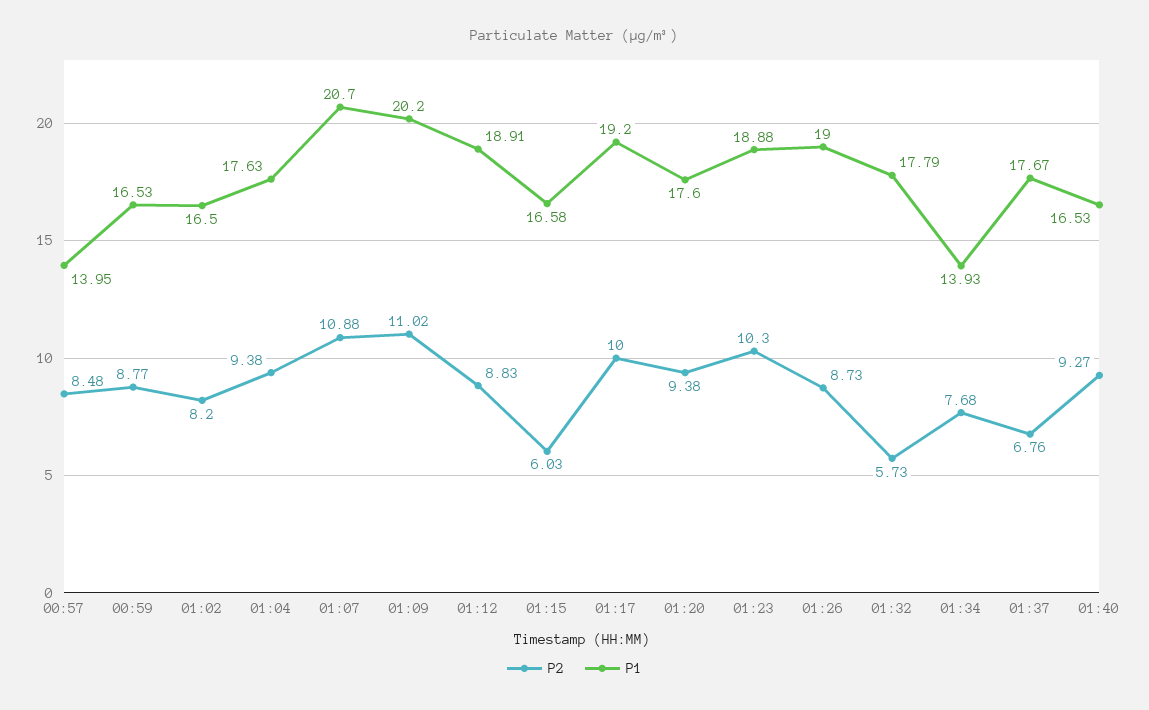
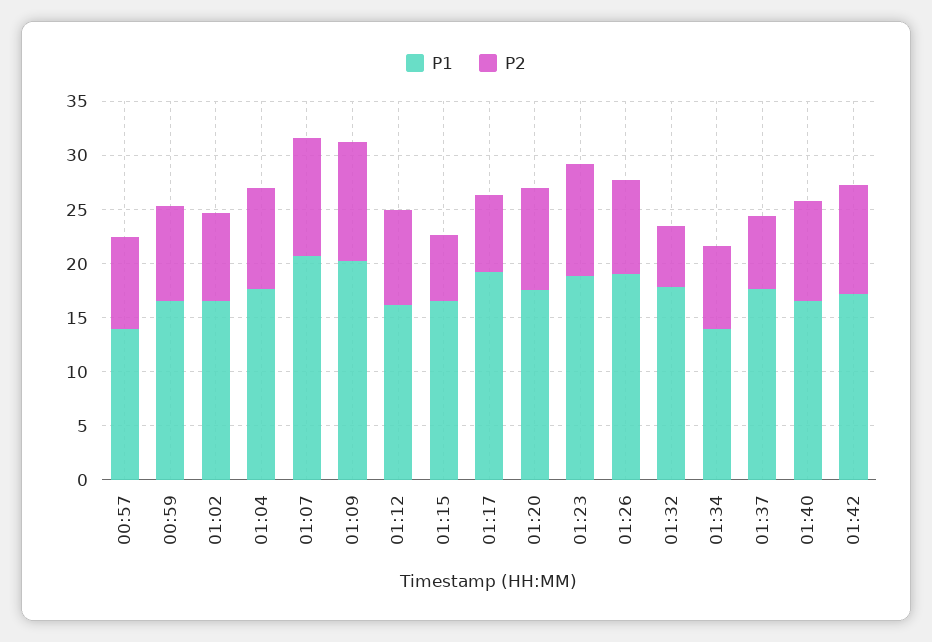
P1, 01:12: 18.91 -> 16
P2, 01:17: 10 -> 7
P1, 01:42: none -> 17
P2, 01:42: none -> 10

